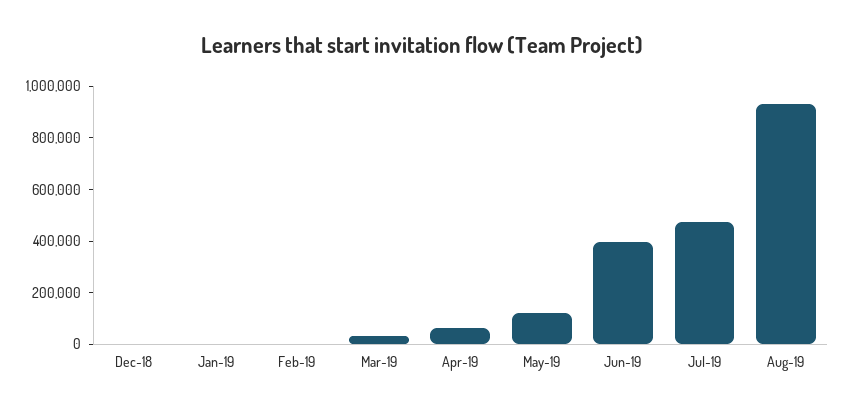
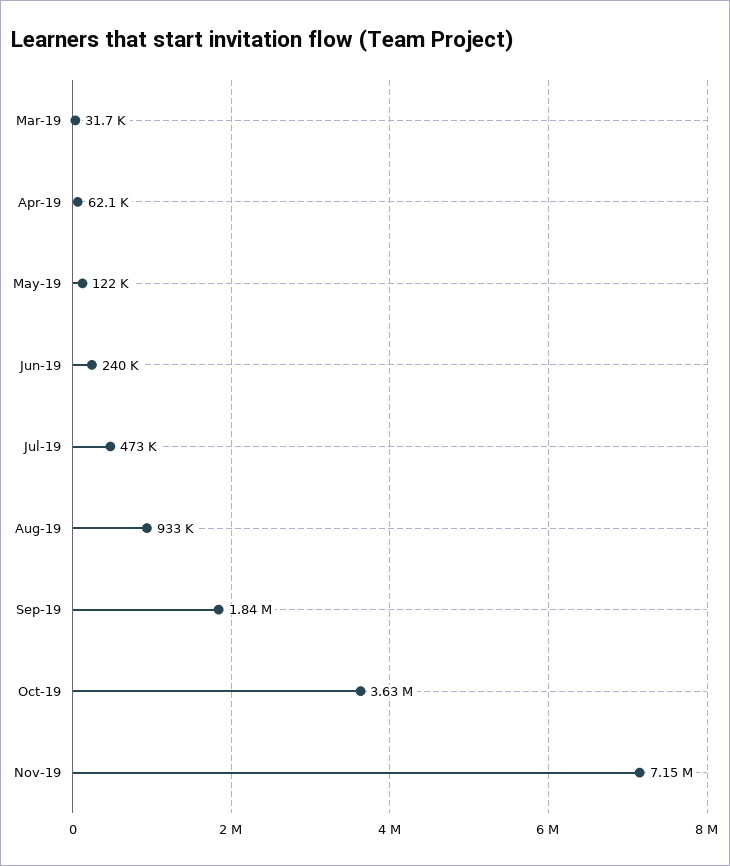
Dec-18: 0 -> none
Jan-19: 0 -> none
Feb-19: 0 -> none
Jun-19: 400000 -> 240000
Sep-19: none -> 1840000
Oct-19: none -> 3630000
Nov-19: none -> 7150000

